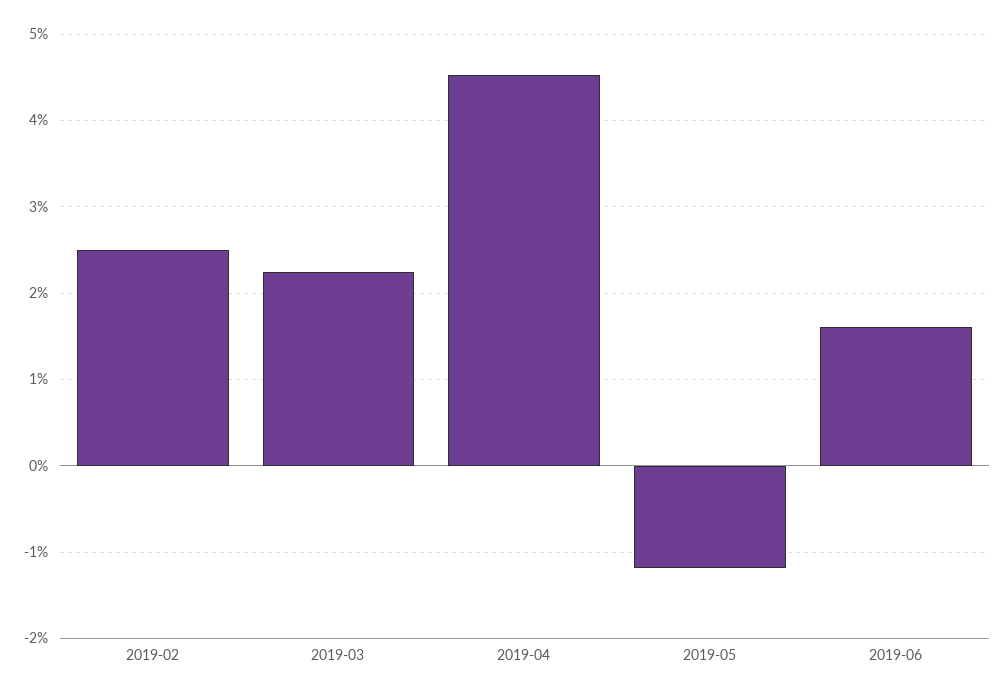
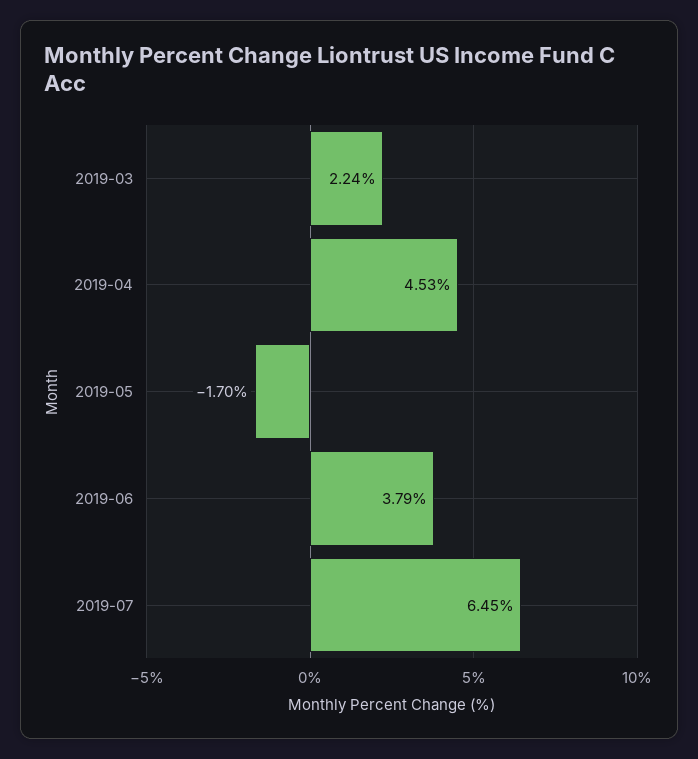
2019-02: 2.5 -> none
2019-05: -1.2 -> -1.7
2019-06: 1.6 -> 3.79
2019-07: none -> 6.45

